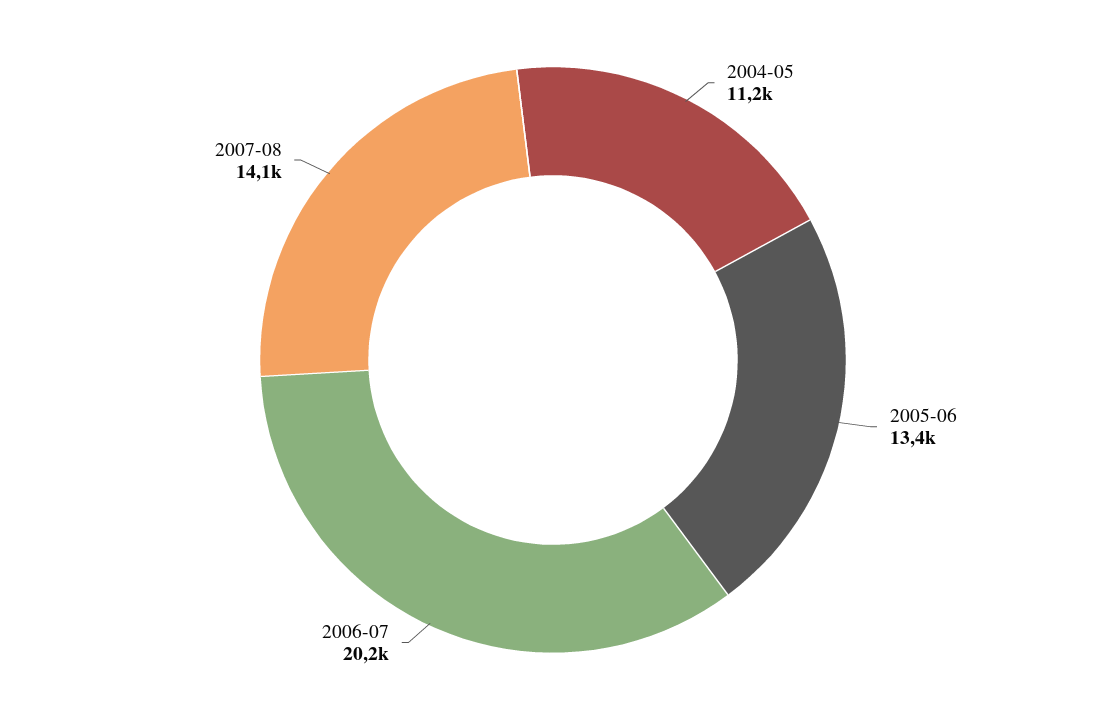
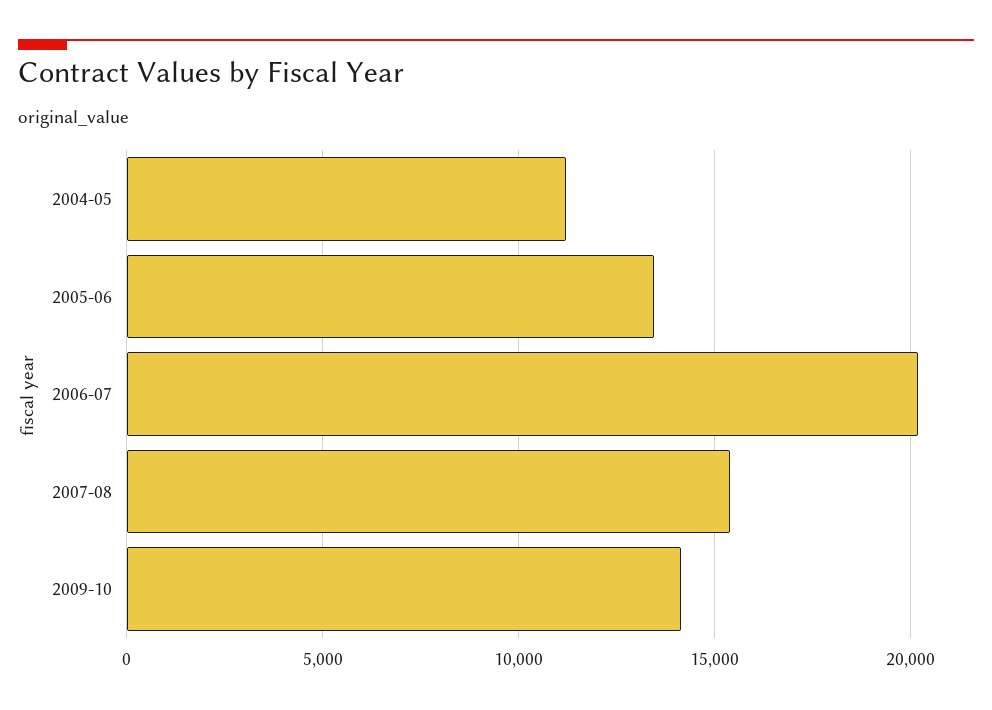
2007-08: 14100 -> 15500
2009-10: none -> 14000

